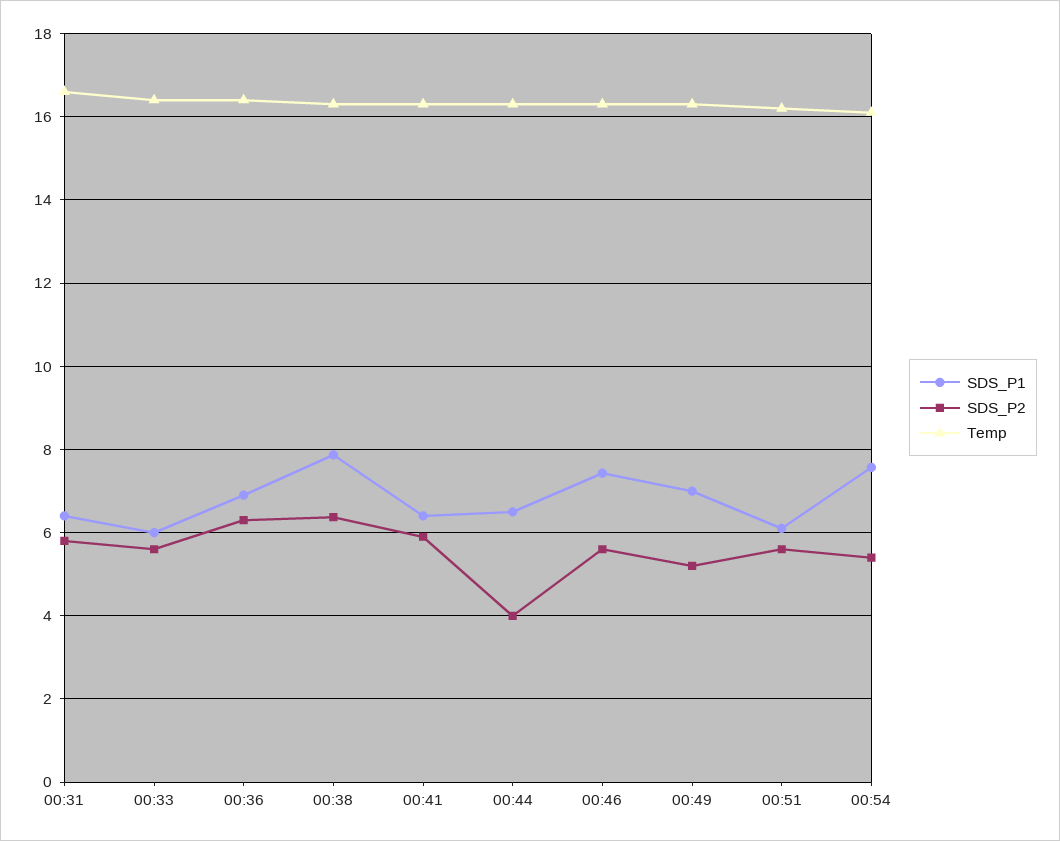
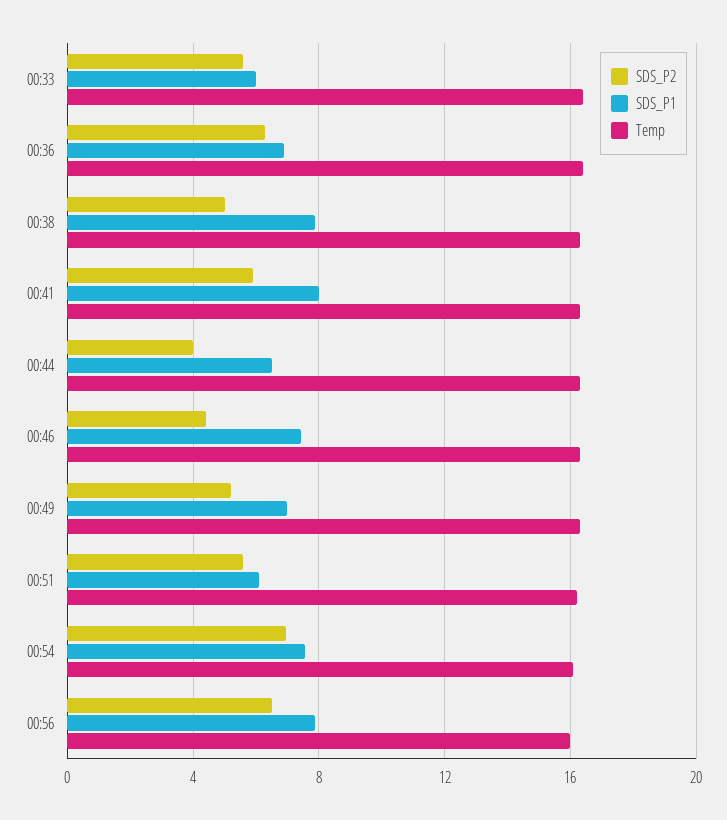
SDS_P1, 00:31: 6.4 -> none
SDS_P2, 00:31: 5.8 -> none
Temp, 00:31: 16.6 -> none
SDS_P2, 00:38: 6.4 -> 5
SDS_P1, 00:41: 6.4 -> 8
SDS_P2, 00:46: 5.6 -> 4.5
SDS_P2, 00:54: 5.4 -> 7
SDS_P2, 00:56: none -> 6.5
SDS_P1, 00:56: none -> 8
Temp, 00:56: none -> 16

